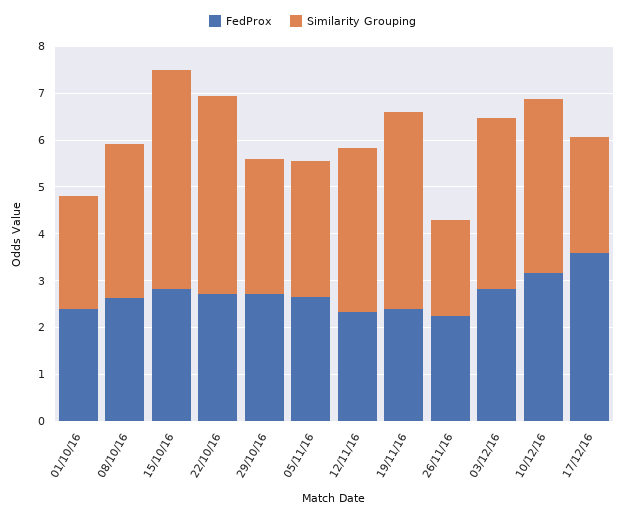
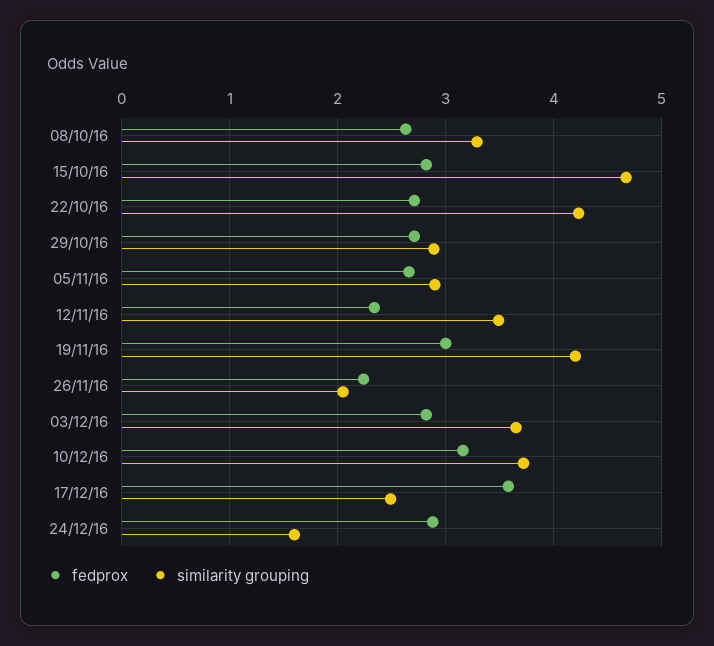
FedProx, 01/10/16: 2.4 -> none
Similarity Grouping, 01/10/16: 2.4 -> none
FedProx, 19/11/16: 2.4 -> 3
FedProx, 24/12/16: none -> 2.9
Similarity Grouping, 24/12/16: none -> 1.6

